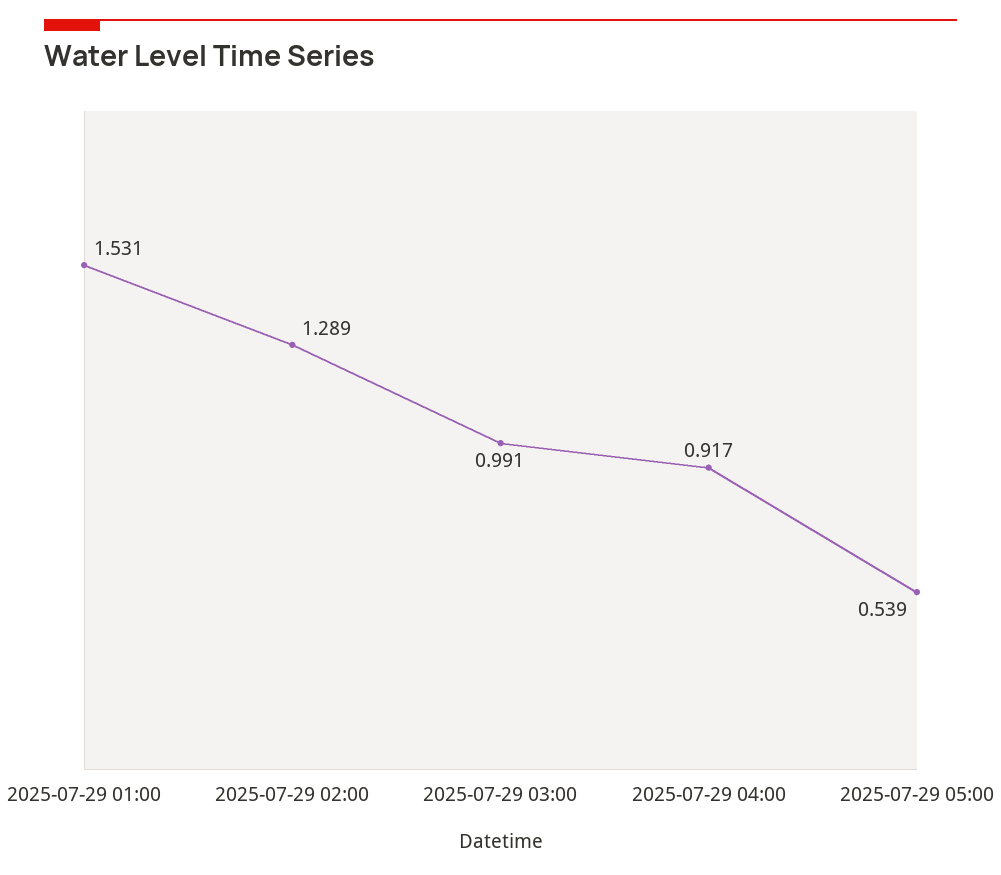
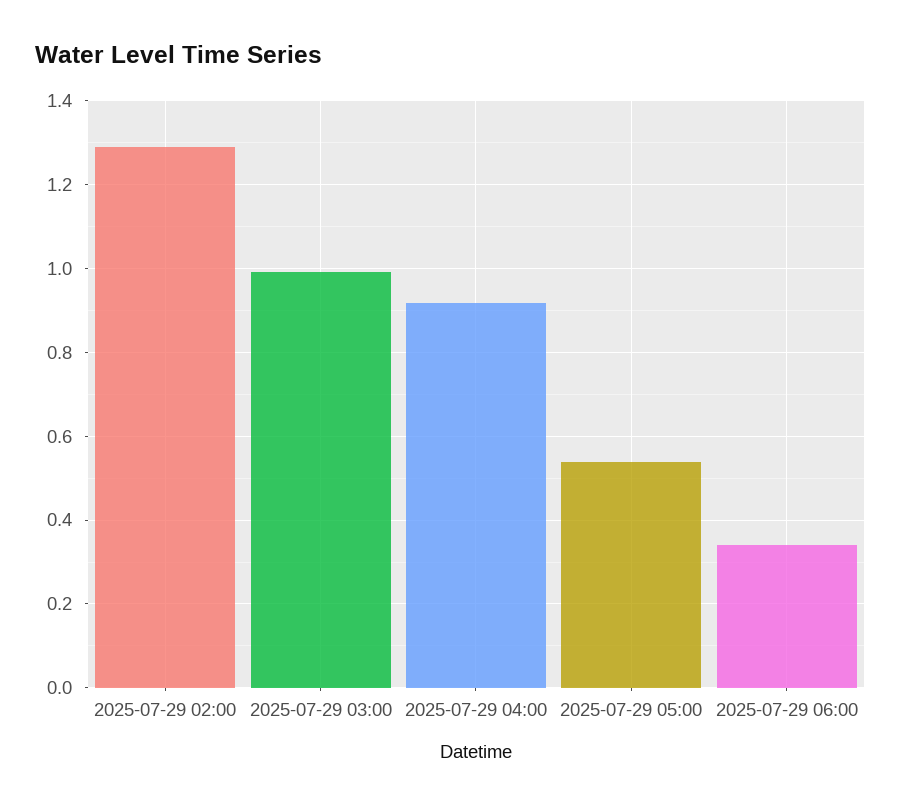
2025-07-29 01:00: 1.531 -> none
2025-07-29 06:00: none -> 0.34

